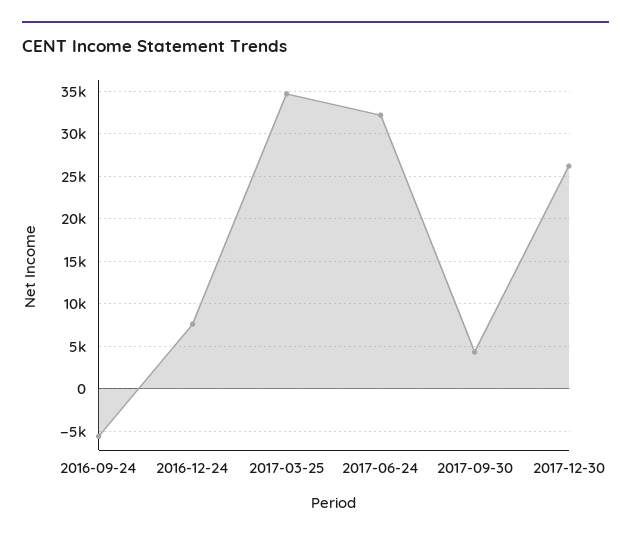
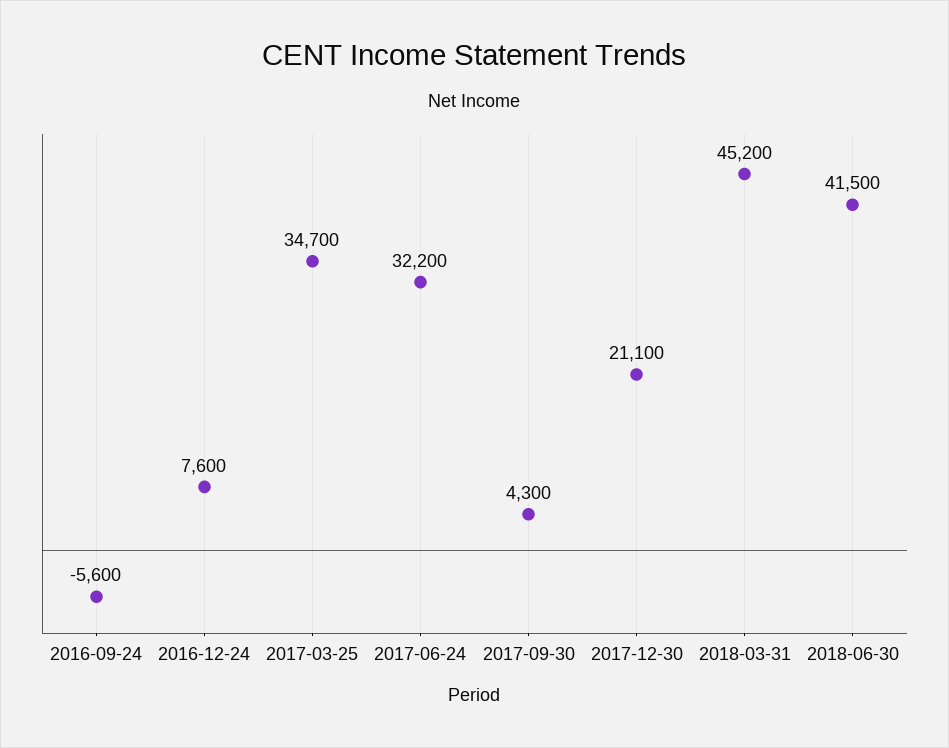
2017-12-30: 26000 -> 21100
2018-03-31: none -> 45200
2018-06-30: none -> 41500

